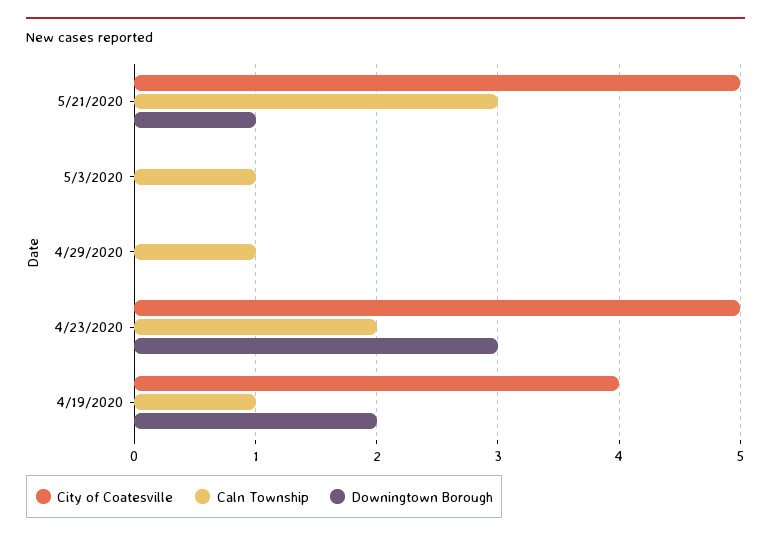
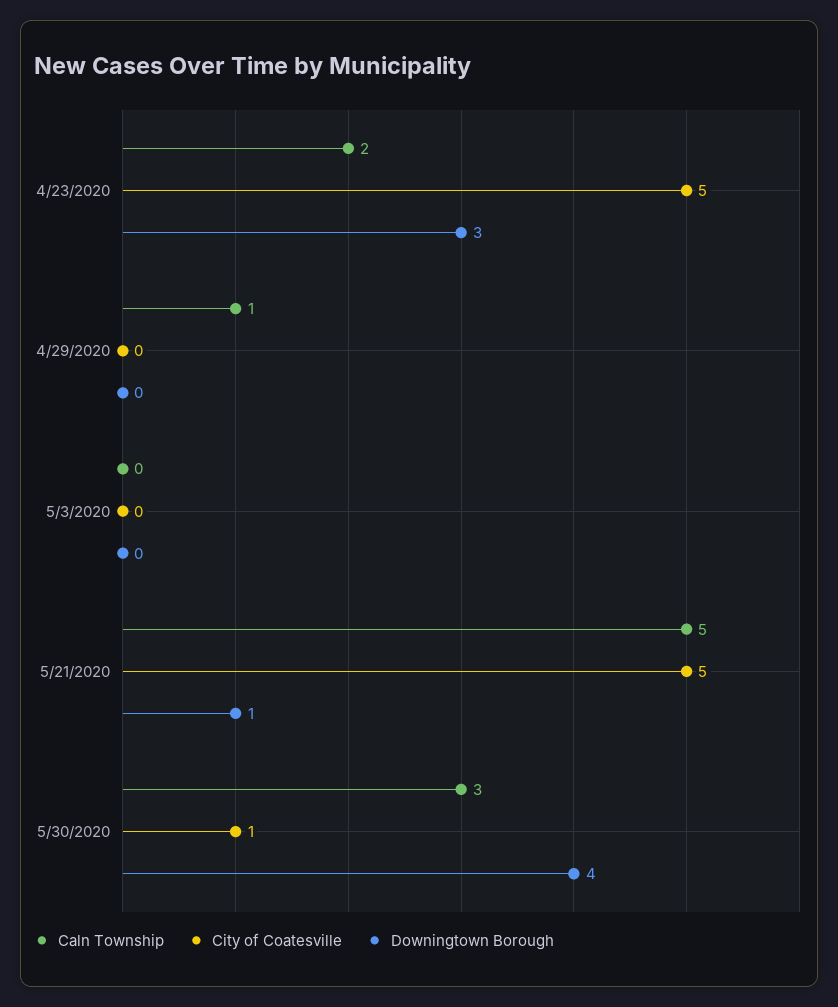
Caln Township, 5/21/2020: 3 -> 5
Caln Township, 5/3/2020: 1 -> 0
City of Coatesville, 4/19/2020: 4 -> none
Caln Township, 4/19/2020: 1 -> none
Downingtown Borough, 4/19/2020: 2 -> none
Caln Township, 5/30/2020: none -> 3
City of Coatesville, 5/30/2020: none -> 1
Downingtown Borough, 5/30/2020: none -> 4

